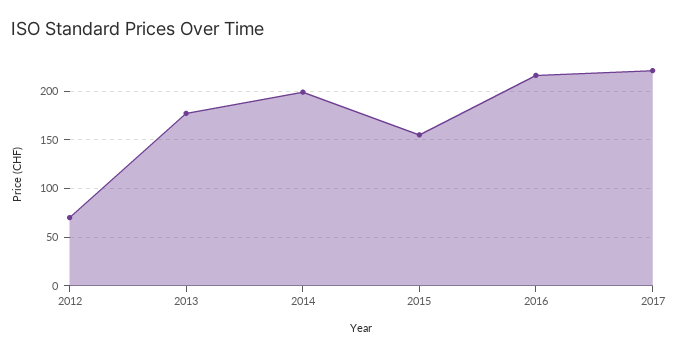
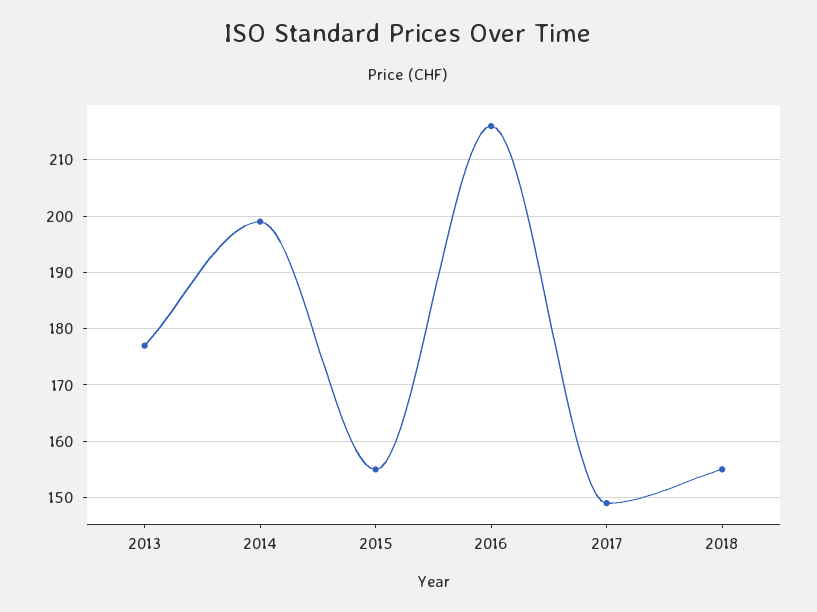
2012: 70 -> none
2017: 220 -> 150
2018: none -> 155

